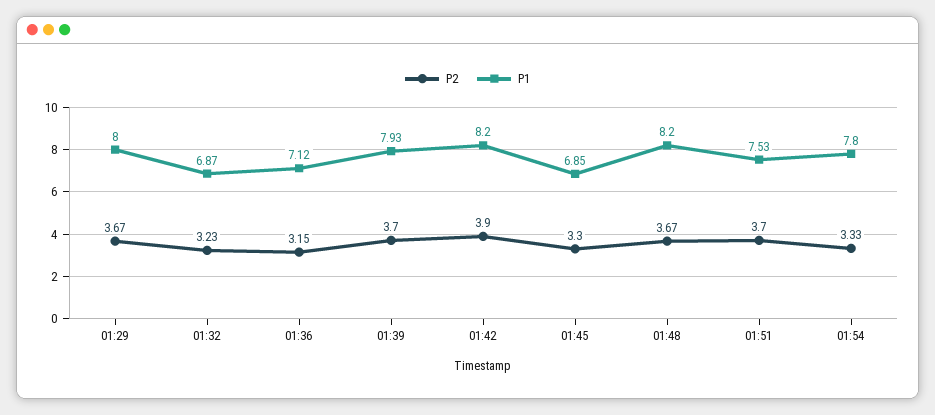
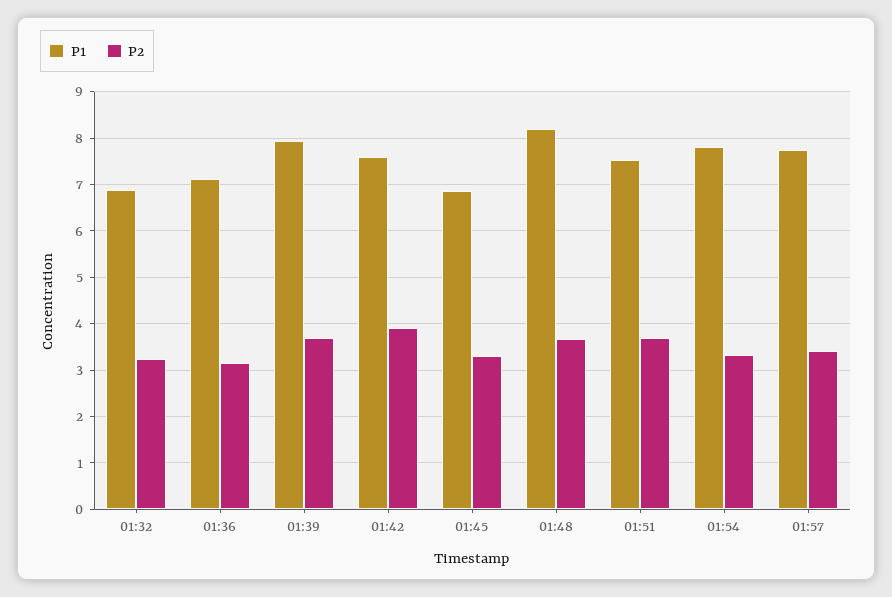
P2, 01:29: 3.67 -> none
P1, 01:29: 8 -> none
P1, 01:42: 8.2 -> 7.6
P1, 01:57: none -> 7.8
P2, 01:57: none -> 3.4

